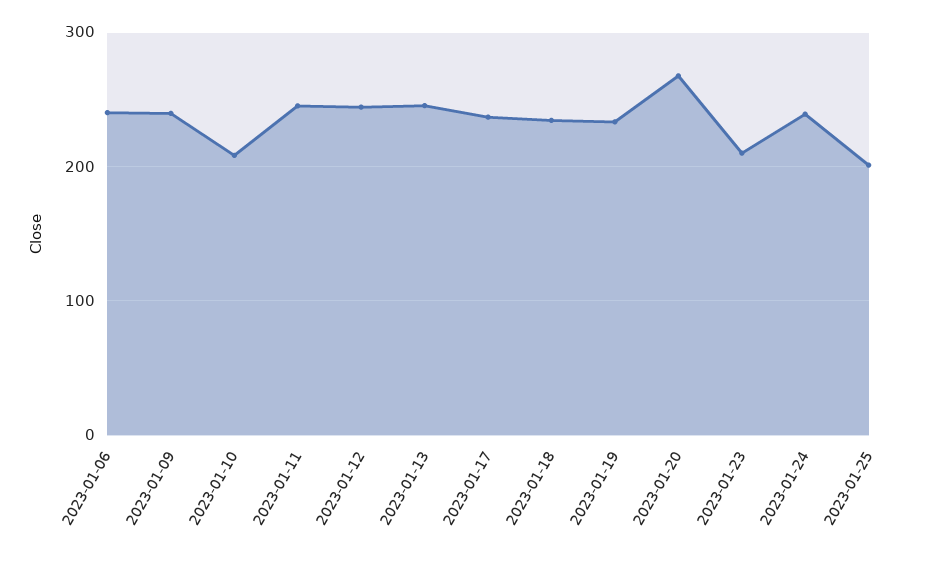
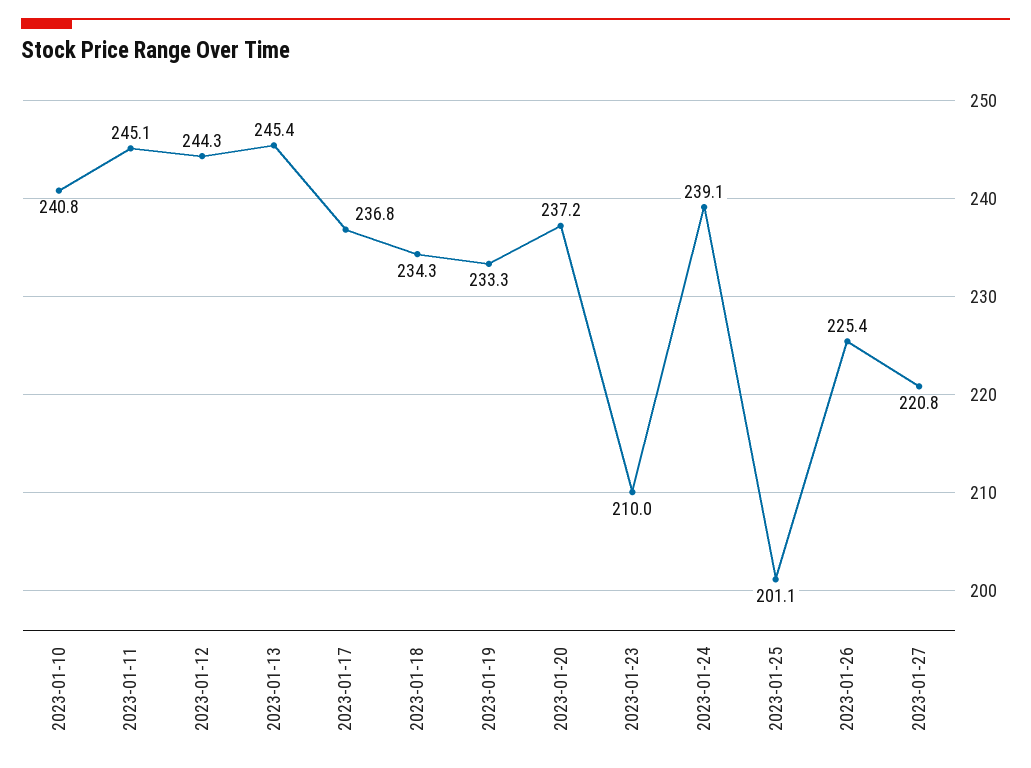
2023-01-06: 240 -> none
2023-01-09: 240 -> none
2023-01-10: 210 -> 240.8
2023-01-20: 270 -> 237.2
2023-01-26: none -> 225.4
2023-01-27: none -> 220.8

